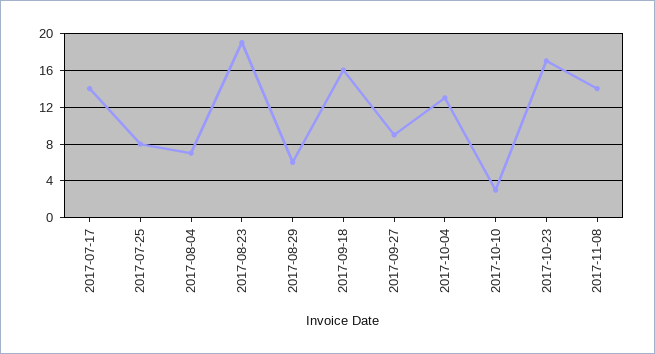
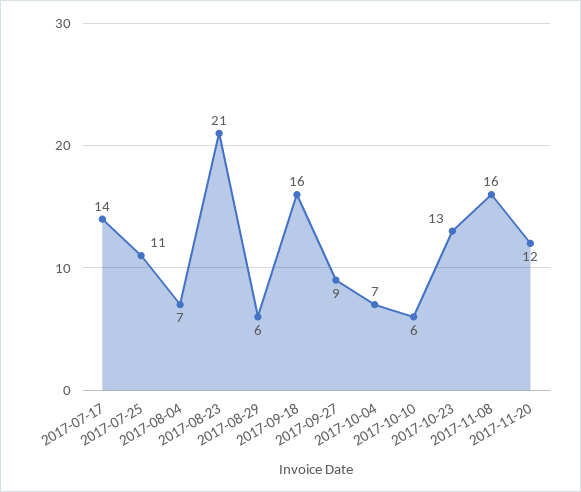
2017-07-25: 8 -> 11
2017-08-23: 19 -> 21
2017-10-04: 13 -> 7
2017-10-10: 3 -> 6
2017-10-23: 17 -> 13
2017-11-08: 14 -> 16
2017-11-20: none -> 12

